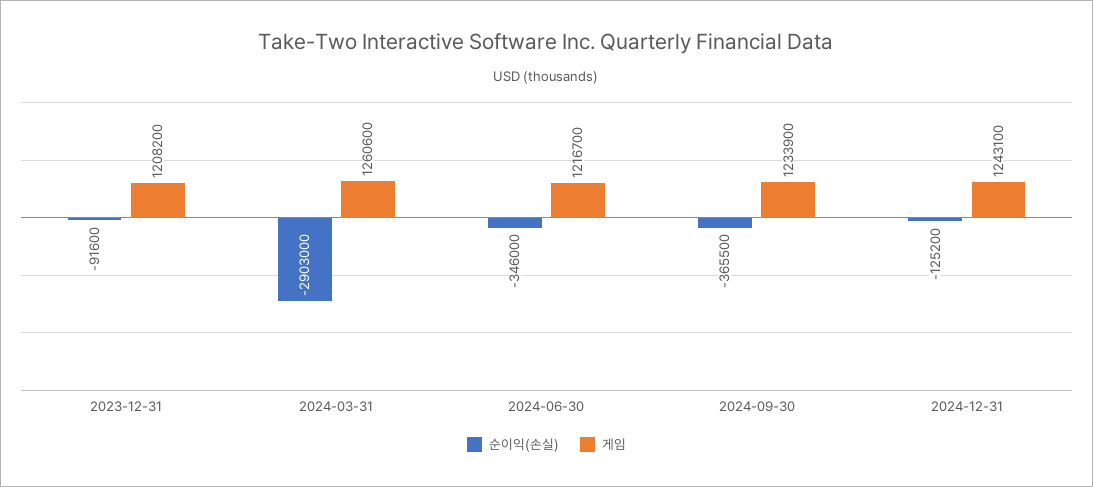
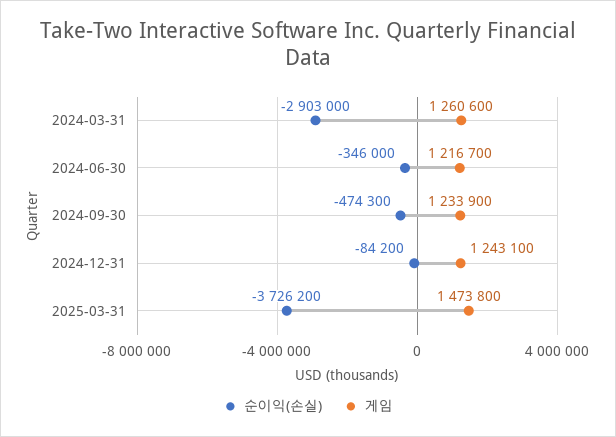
순이익(손실), 2023-12-31: -91600 -> none
게임, 2023-12-31: 1208200 -> none
순이익(손실), 2024-09-30: -365500 -> -474300
순이익(손실), 2024-12-31: -125200 -> -84200
순이익(손실), 2025-03-31: none -> -3726200
게임, 2025-03-31: none -> 1473800

